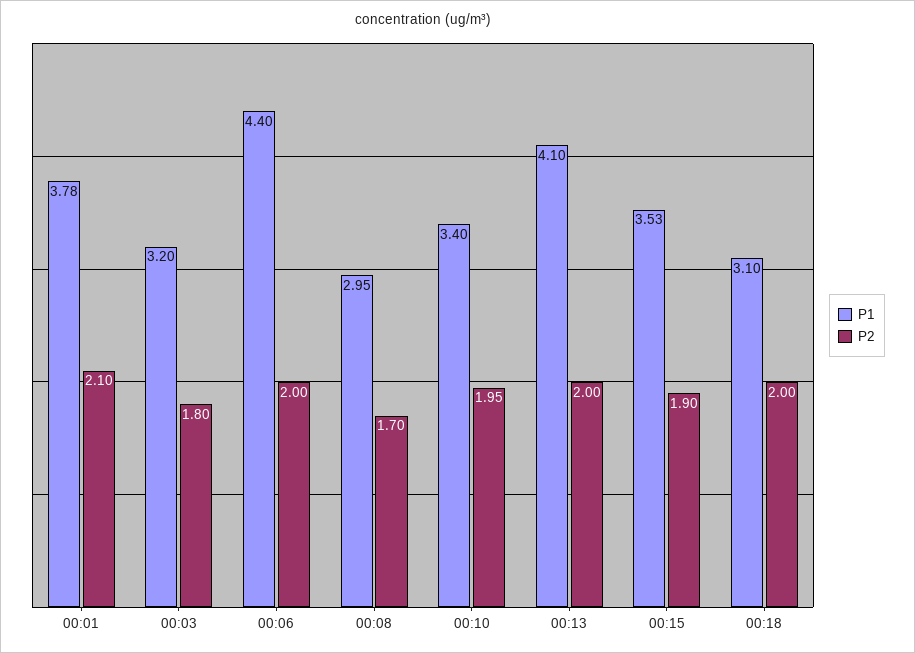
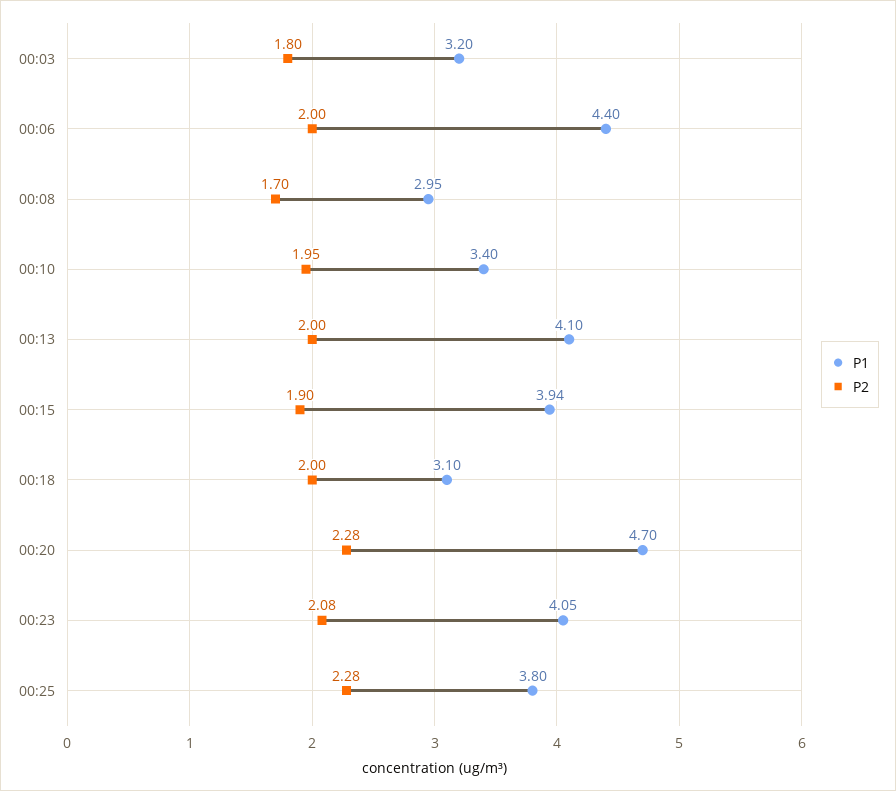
P1, 00:01: 3.78 -> none
P2, 00:01: 2.1 -> none
P1, 00:15: 3.53 -> 3.94
P1, 00:20: none -> 4.7
P2, 00:20: none -> 2.28
P1, 00:23: none -> 4.05
P2, 00:23: none -> 2.08
P1, 00:25: none -> 3.8
P2, 00:25: none -> 2.28

